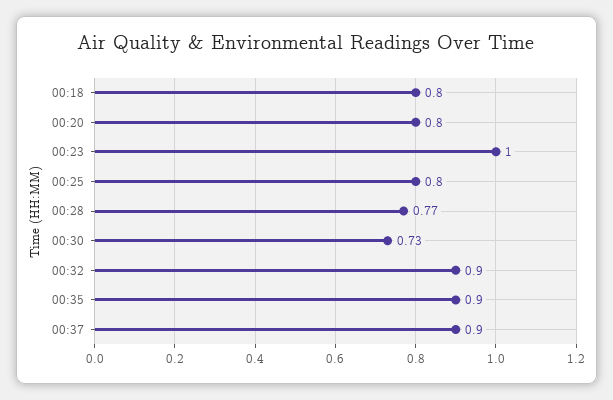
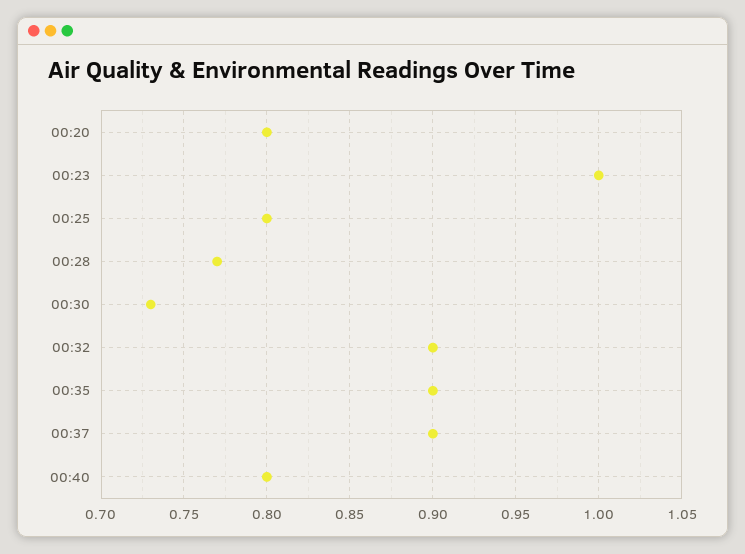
00:18: 0.8 -> none
00:40: none -> 0.8

